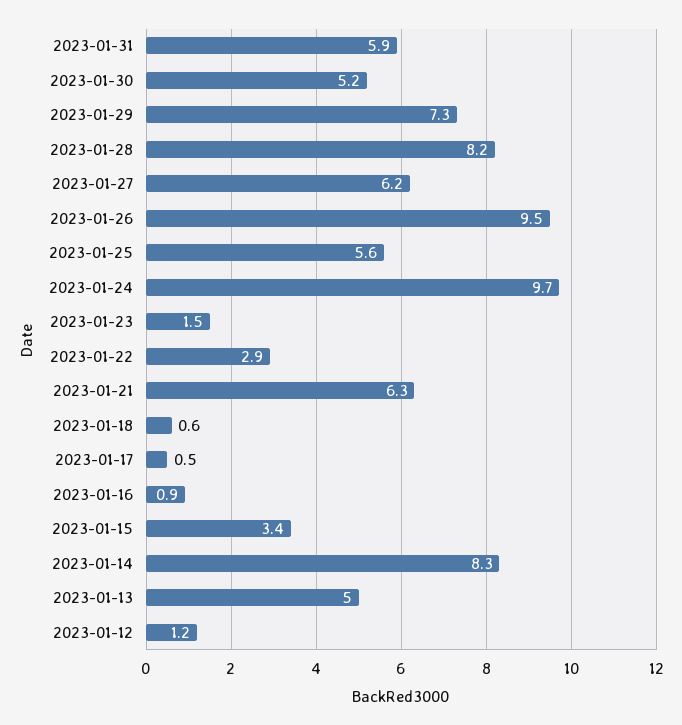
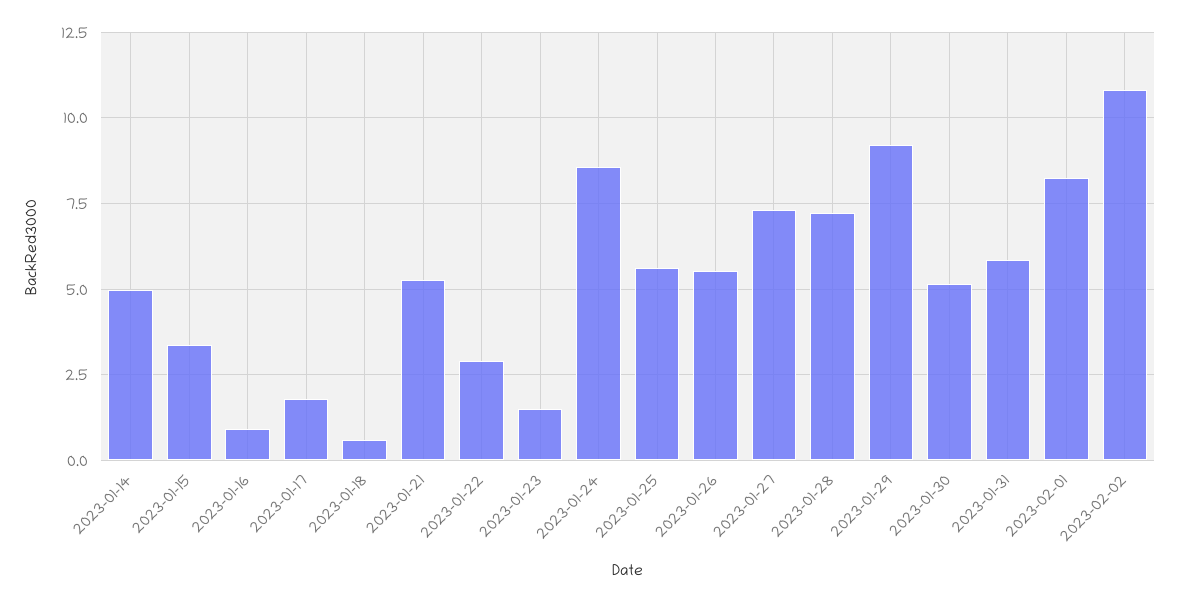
2023-01-29: 7.3 -> 9.25
2023-01-28: 8.2 -> 7.25
2023-01-27: 6.2 -> 7.25
2023-01-26: 9.5 -> 5.5
2023-01-24: 9.7 -> 8.5
2023-01-21: 6.3 -> 5.25
2023-01-17: 0.5 -> 1.75
2023-01-14: 8.3 -> 5
2023-01-13: 5 -> none
2023-01-12: 1.2 -> none
2023-02-01: none -> 8.25
2023-02-02: none -> 10.75

